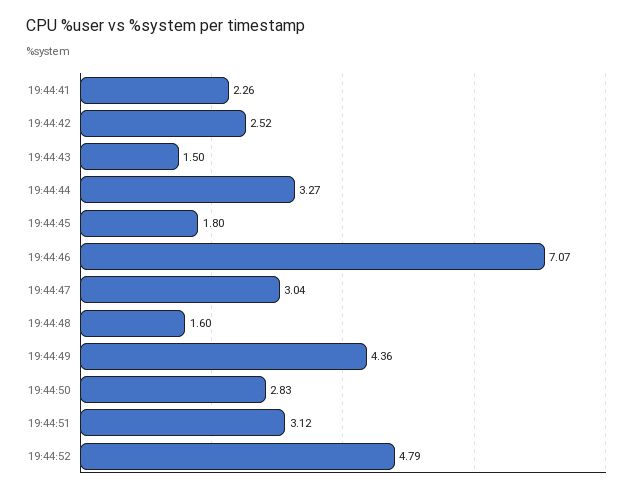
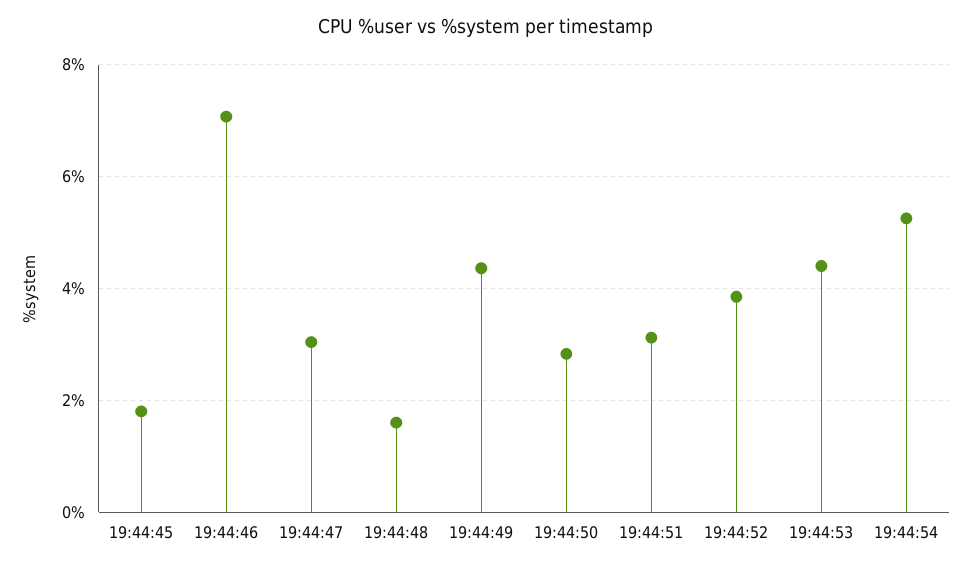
19:44:41: 2.26 -> none
19:44:42: 2.52 -> none
19:44:43: 1.5 -> none
19:44:44: 3.27 -> none
19:44:52: 4.79 -> 3.8
19:44:53: none -> 4.4
19:44:54: none -> 5.2

